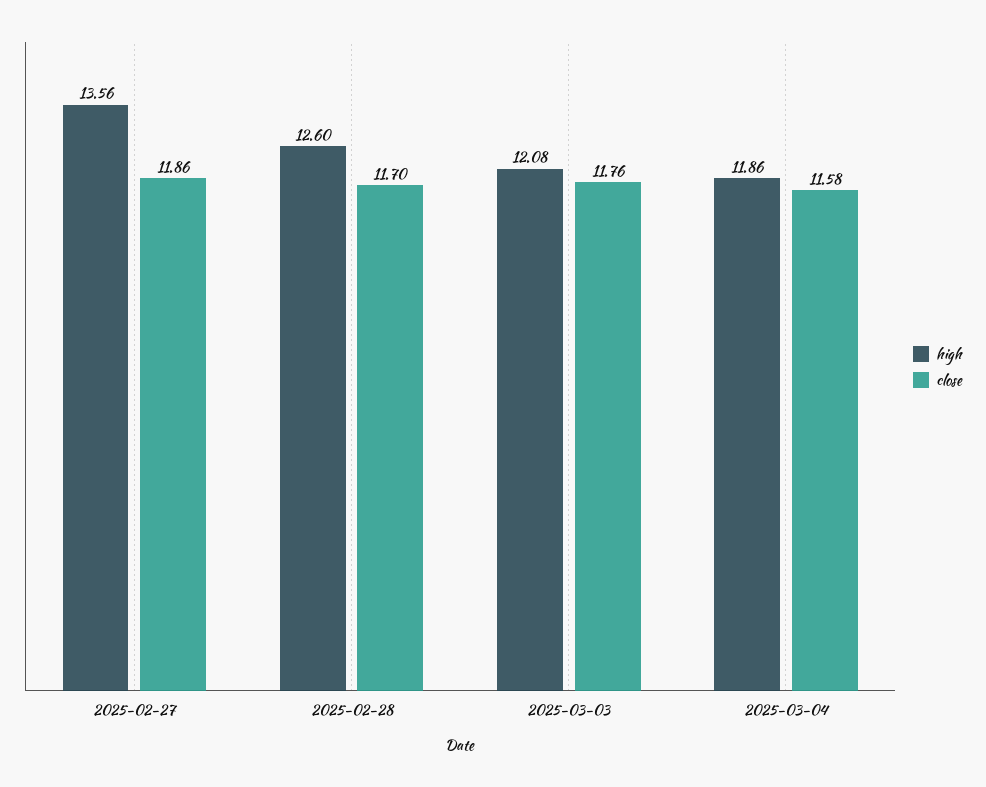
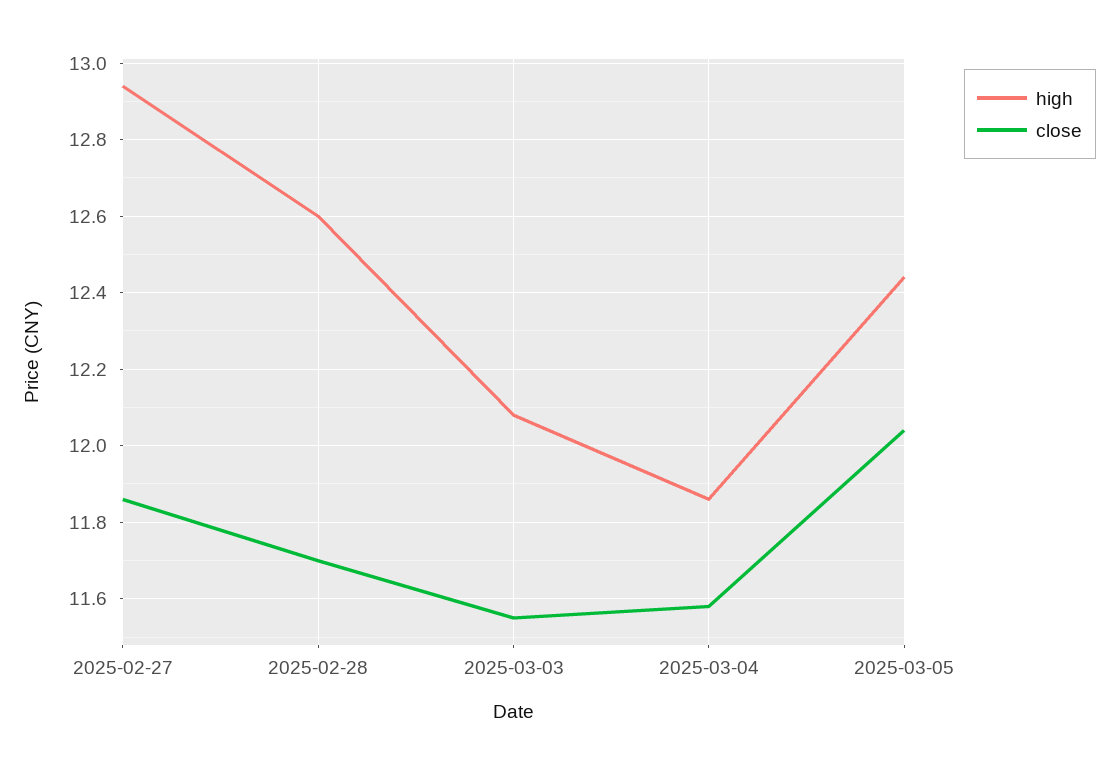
high, 2025-02-27: 13.56 -> 12.95
close, 2025-03-03: 11.76 -> 11.55
high, 2025-03-05: none -> 12.45
close, 2025-03-05: none -> 12.05

